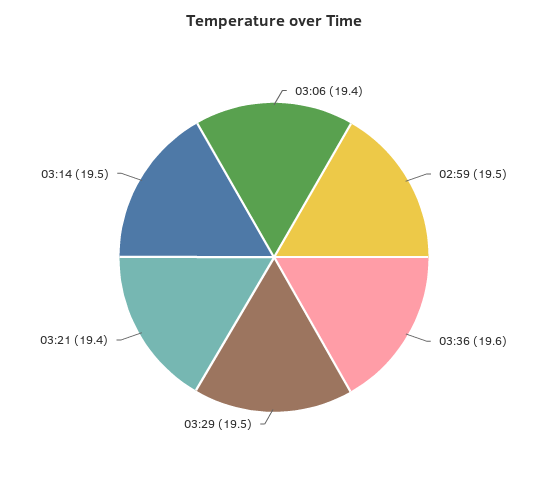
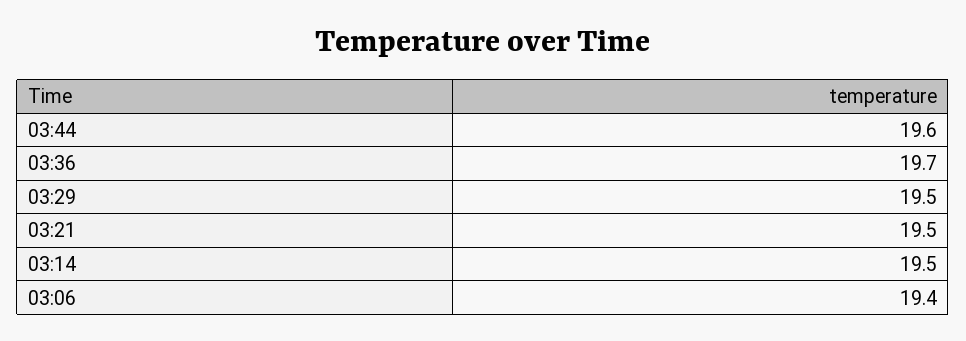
02:59: 19.5 -> none
03:36: 19.6 -> 19.7
03:21: 19.4 -> 19.5
03:44: none -> 19.6

